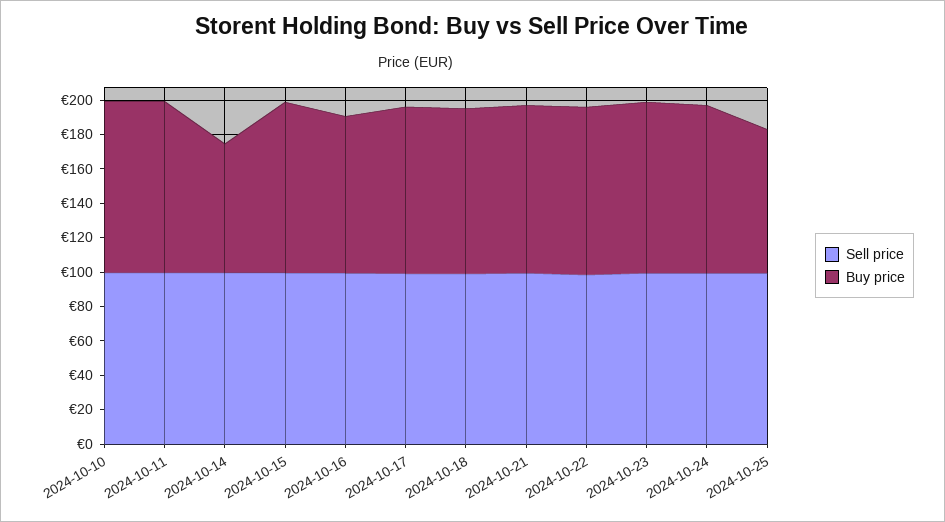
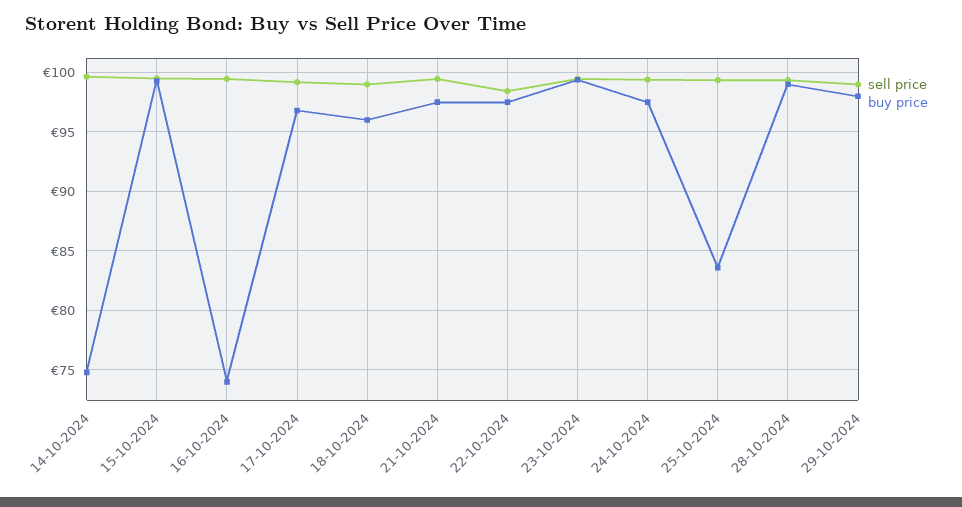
Sell price, 2024-10-10: 100 -> none
Buy price, 2024-10-10: 100 -> none
Sell price, 2024-10-11: 100 -> none
Buy price, 2024-10-11: 100 -> none
Buy price, 2024-10-16: 90 -> 74
Sell price, 28-10-2024: none -> 99
Buy price, 28-10-2024: none -> 99
Sell price, 29-10-2024: none -> 99
Buy price, 29-10-2024: none -> 98

